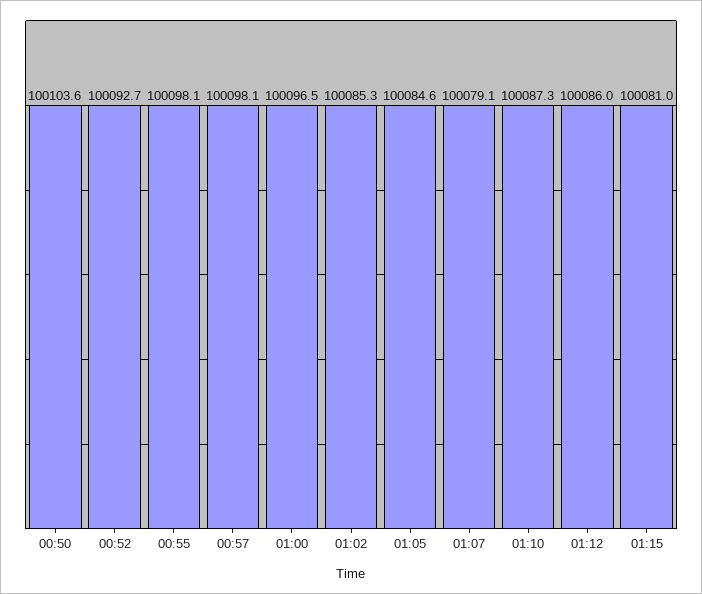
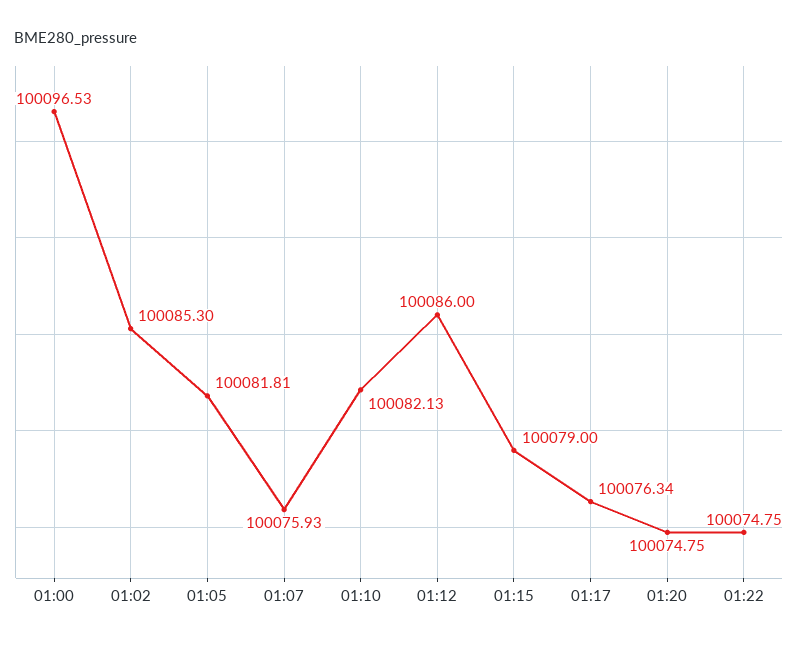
00:50: 100103.6 -> none
00:52: 100092.7 -> none
00:55: 100098.1 -> none
00:57: 100098.1 -> none
01:05: 100084.6 -> 100081.81
01:07: 100079.1 -> 100075.93
01:10: 100087.3 -> 100082.13
01:15: 100081 -> 100079
01:17: none -> 100076.34
01:20: none -> 100074.75
01:22: none -> 100074.75

